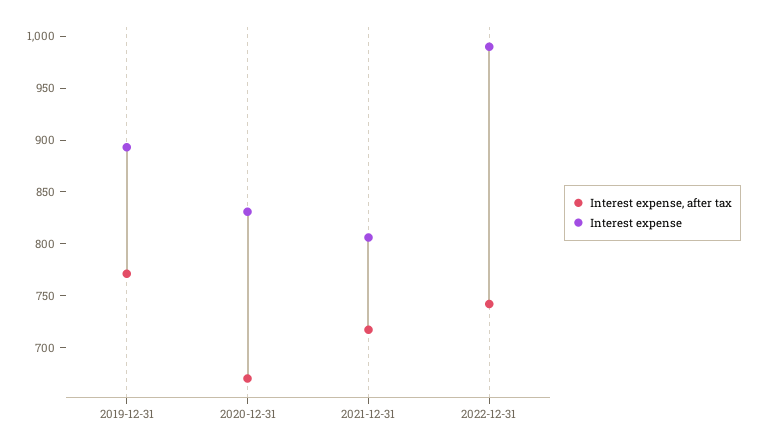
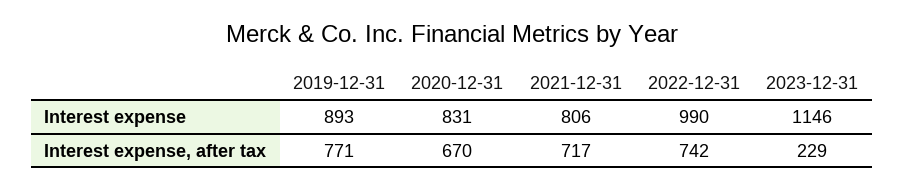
Interest expense, 2023-12-31: none -> 1146
Interest expense, after tax, 2023-12-31: none -> 229

